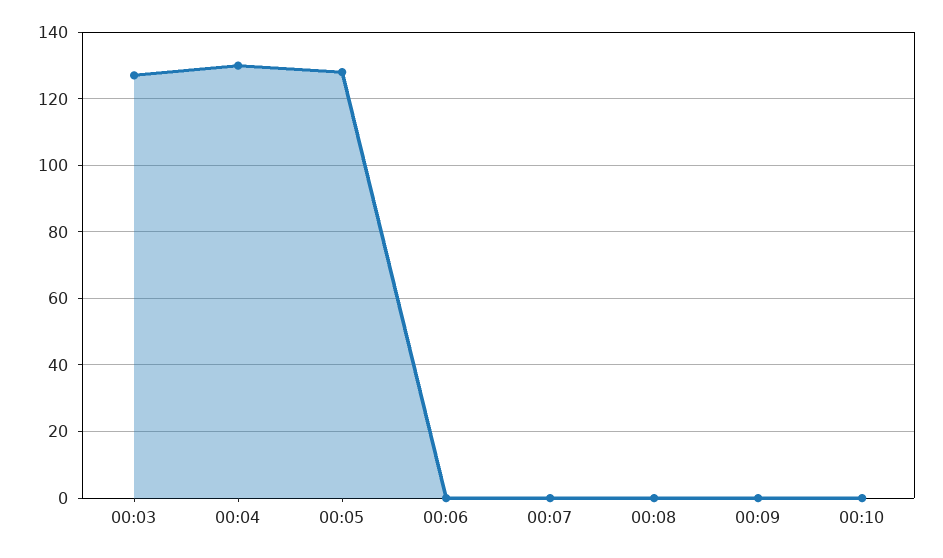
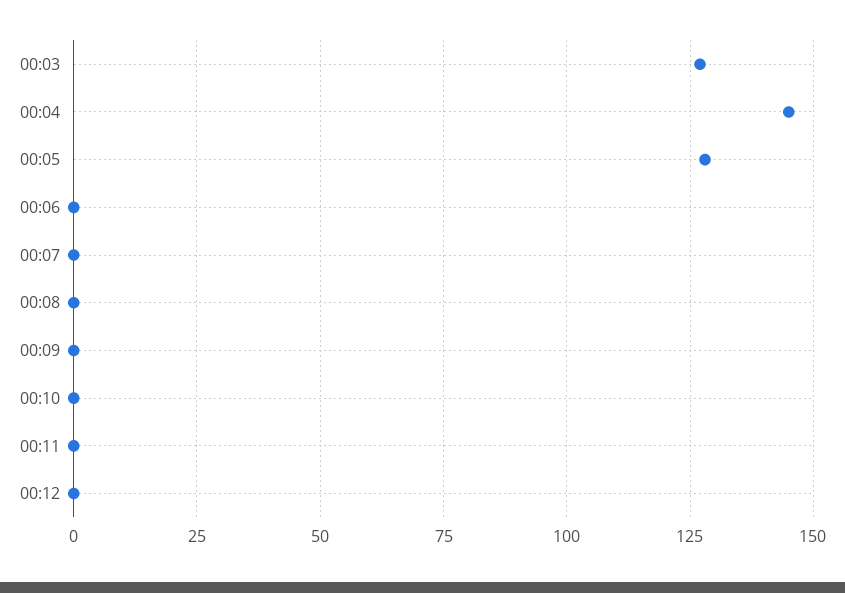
00:04: 130 -> 145
00:11: none -> 0
00:12: none -> 0

